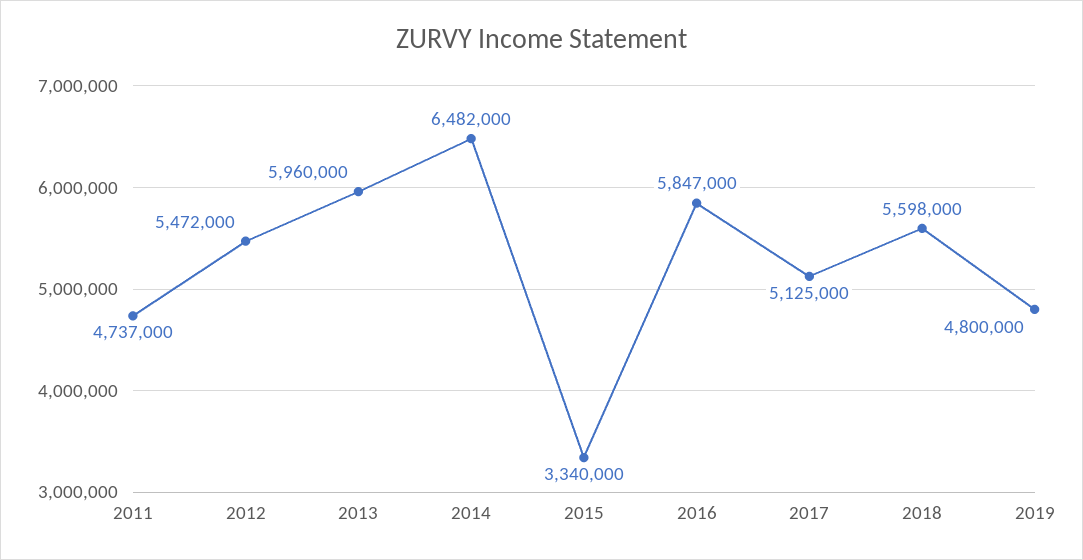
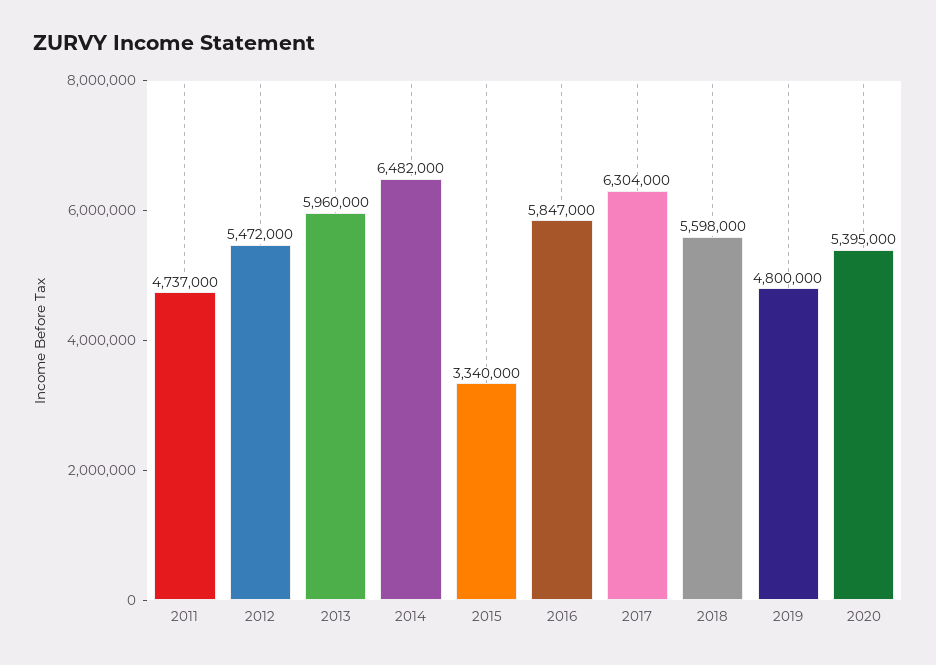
2017: 5125000 -> 6304000
2020: none -> 5395000

